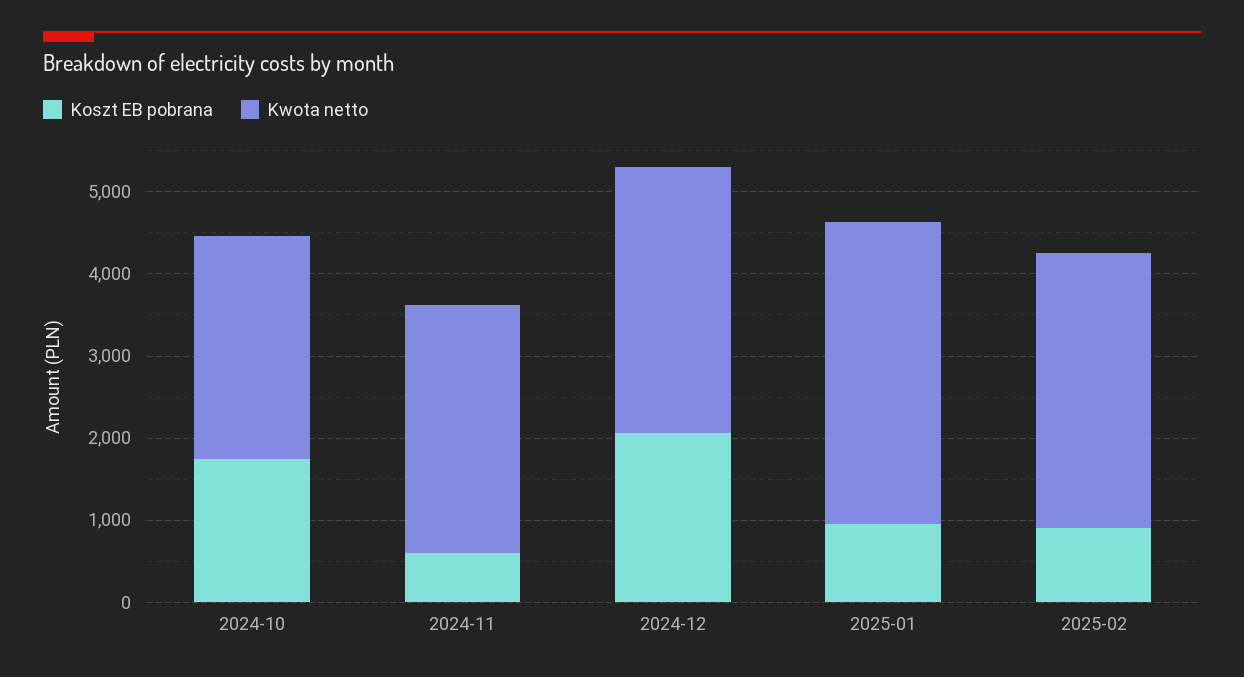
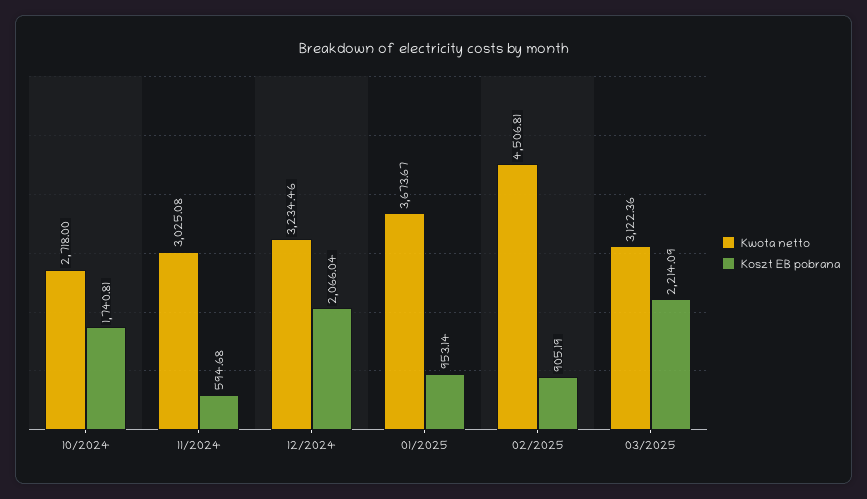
Kwota netto, 2025-02: 3400 -> 4506.81
Kwota netto, 03/2025: none -> 3122.36
Koszt EB pobrana, 03/2025: none -> 2214.09

